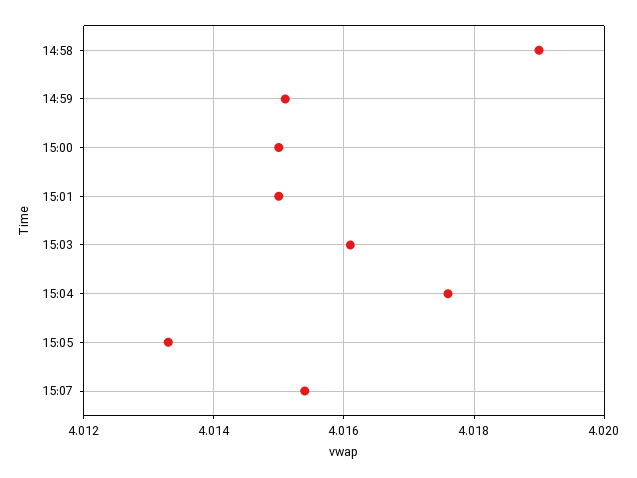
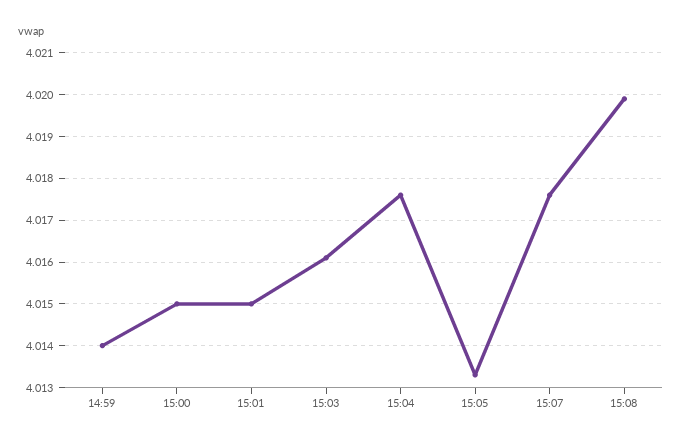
14:58: 4.019 -> none
14:59: 4.015 -> 4.014
15:07: 4.0155 -> 4.0175
15:08: none -> 4.02

